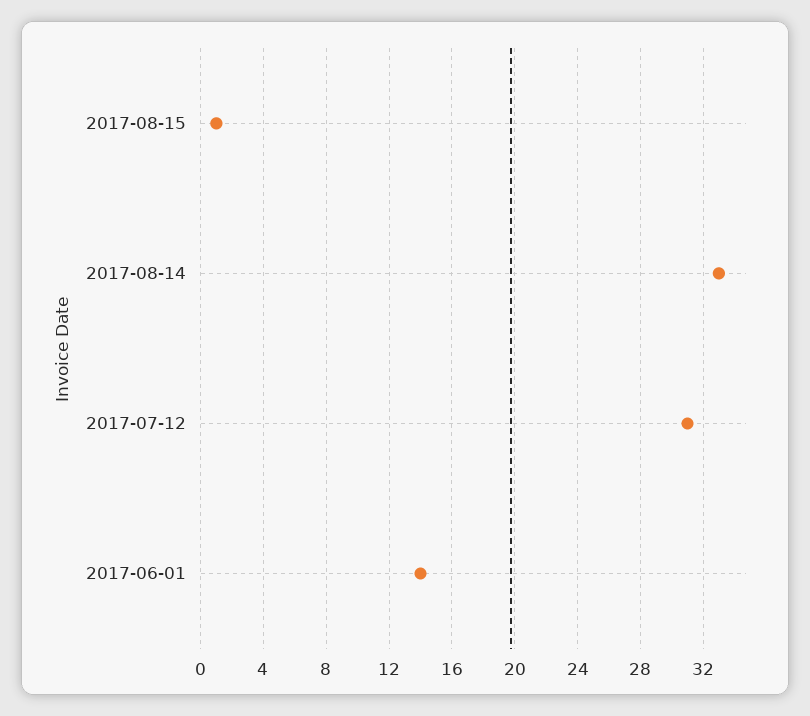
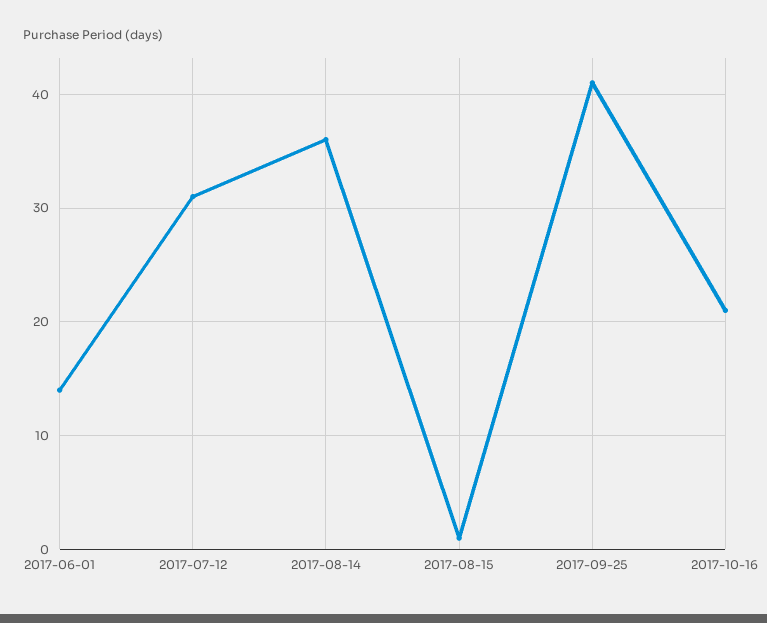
2017-08-14: 33 -> 36
2017-09-25: none -> 41
2017-10-16: none -> 21

